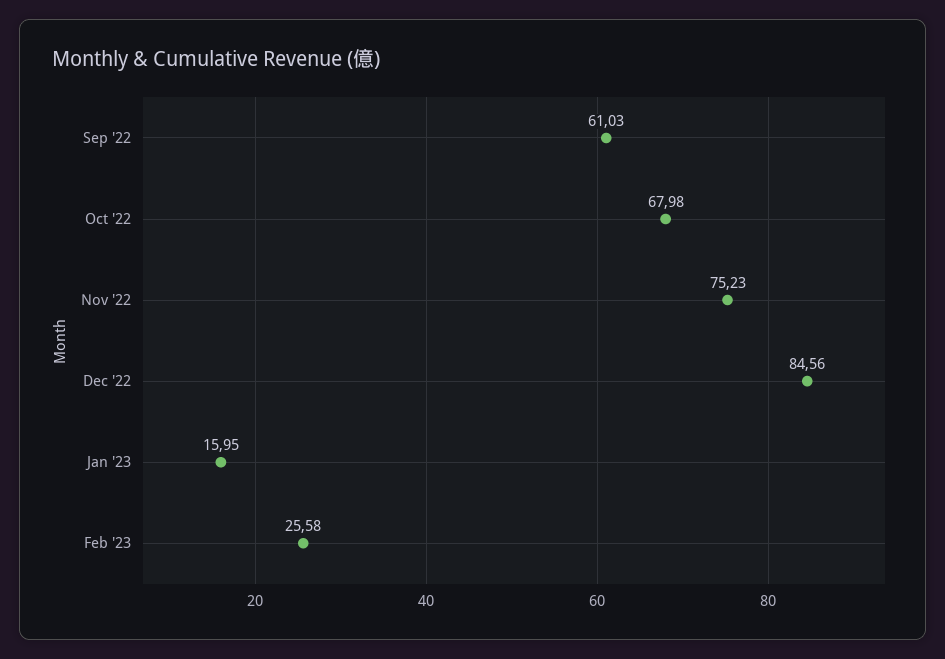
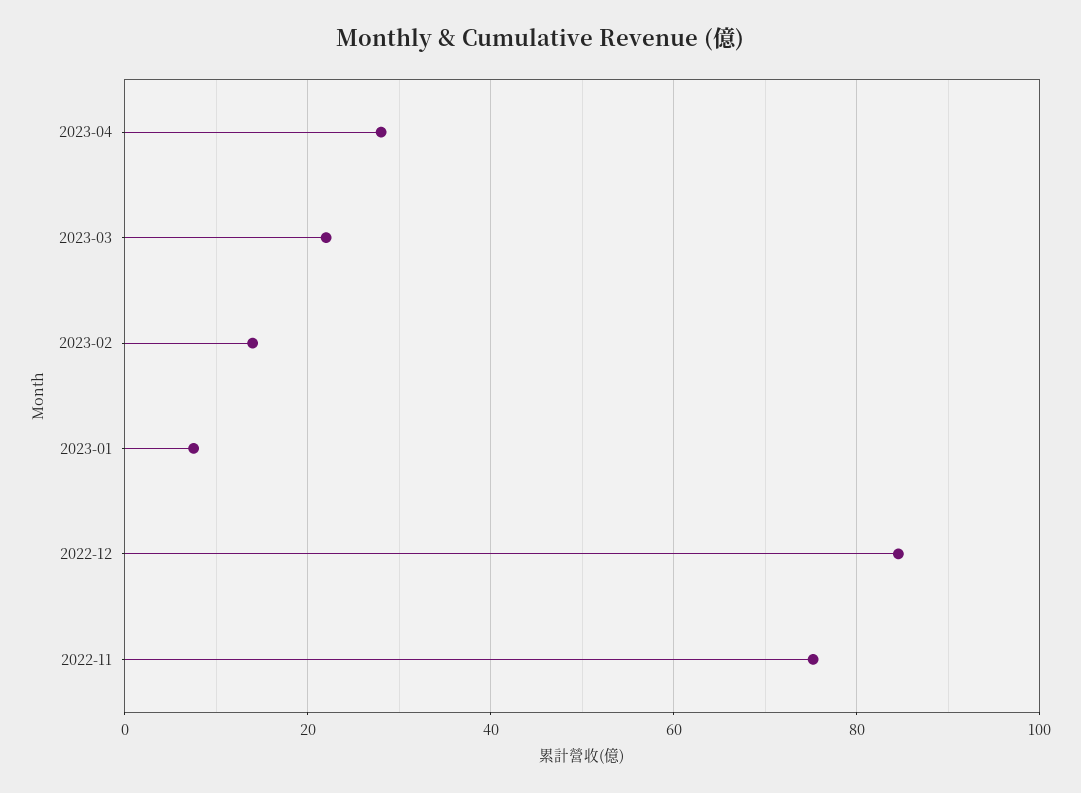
Sep '22: 61.03 -> none
Oct '22: 67.98 -> none
Jan '23: 15.95 -> 8
Feb '23: 25.58 -> 14
2023-04: none -> 28
2023-03: none -> 22

